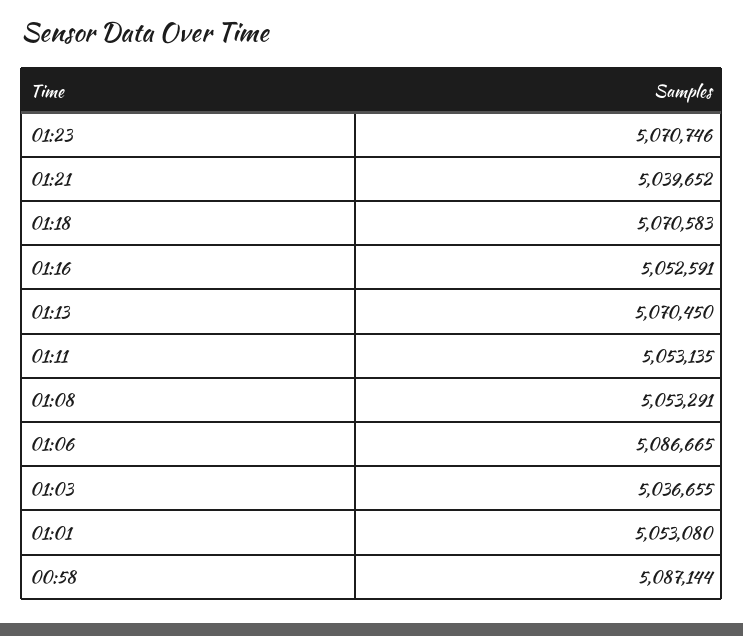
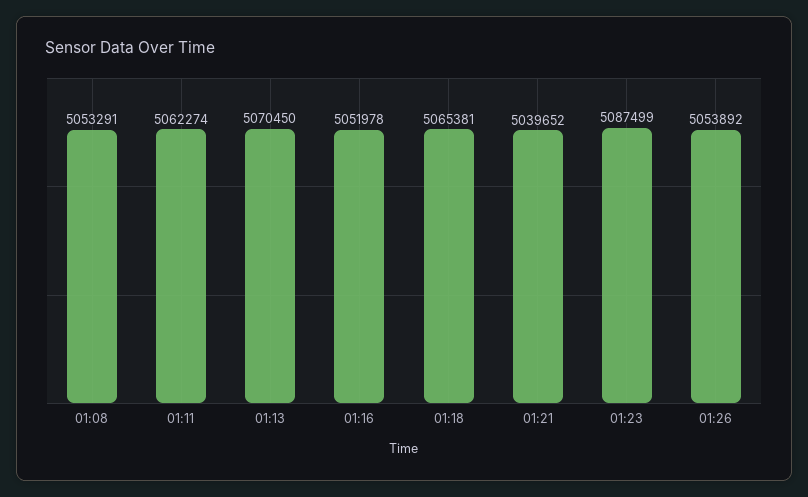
01:23: 5070746 -> 5087499
01:18: 5070583 -> 5065381
01:16: 5052591 -> 5051978
01:11: 5053135 -> 5062274
01:06: 5086665 -> none
01:03: 5036655 -> none
01:01: 5053080 -> none
00:58: 5087144 -> none
01:26: none -> 5053892

